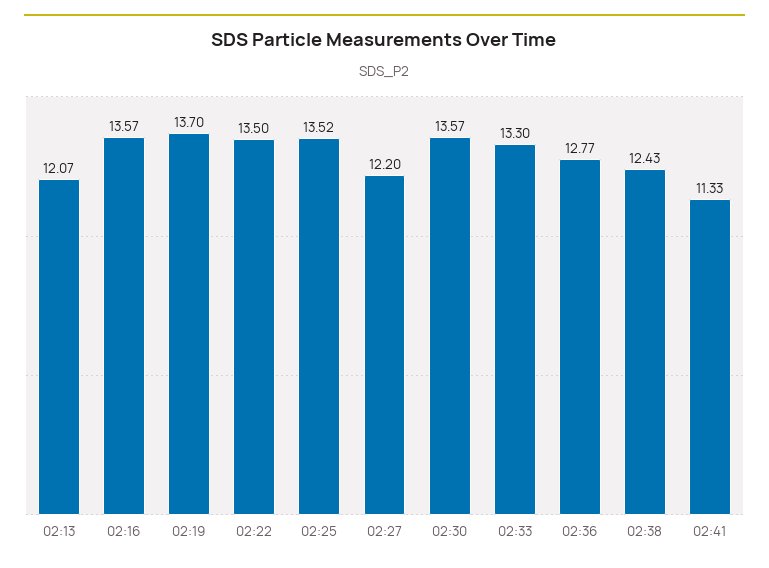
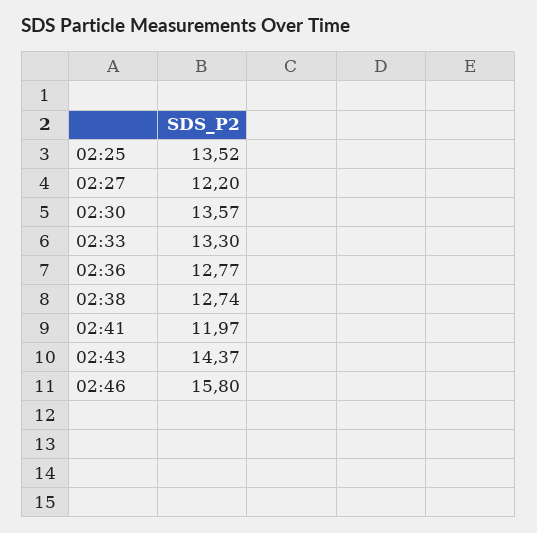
02:13: 12.07 -> none
02:16: 13.57 -> none
02:19: 13.7 -> none
02:22: 13.5 -> none
02:38: 12.43 -> 12.74
02:41: 11.33 -> 11.97
02:43: none -> 14.37
02:46: none -> 15.8

